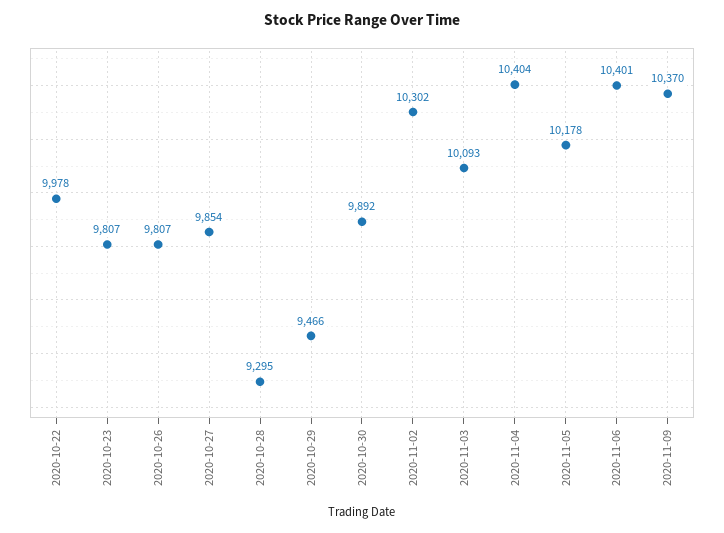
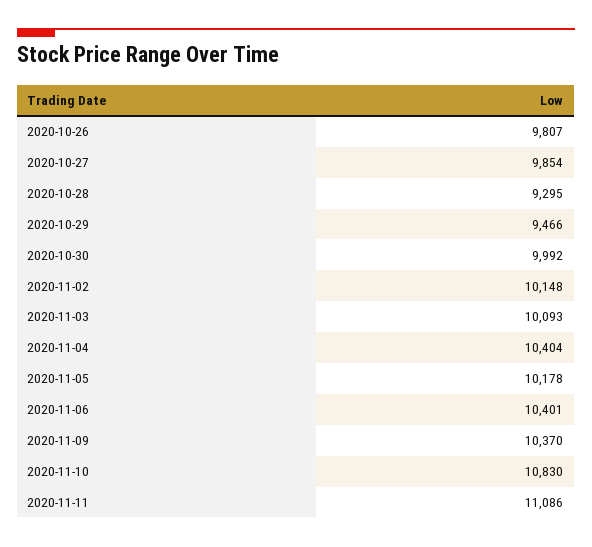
2020-10-22: 9978 -> none
2020-10-23: 9807 -> none
2020-10-30: 9892 -> 9992
2020-11-02: 10302 -> 10148
2020-11-10: none -> 10830
2020-11-11: none -> 11086

